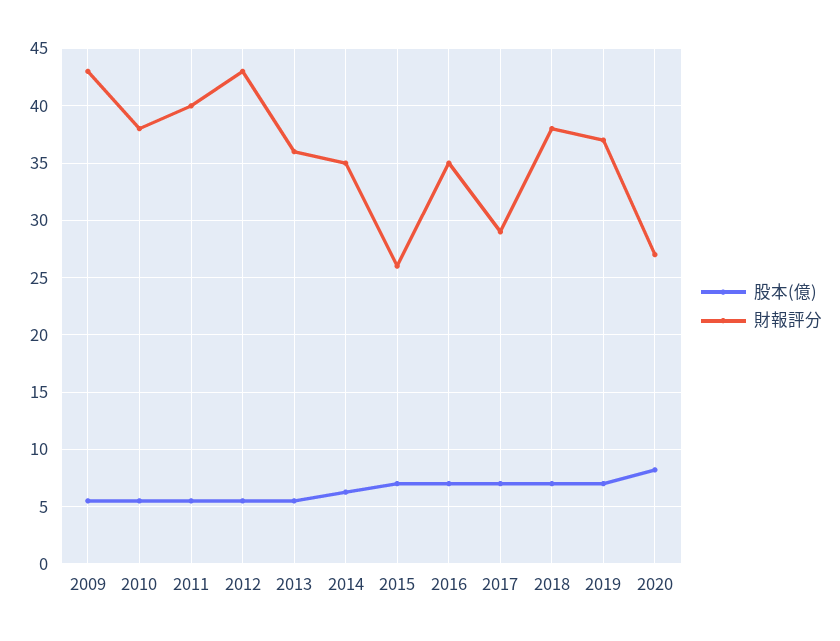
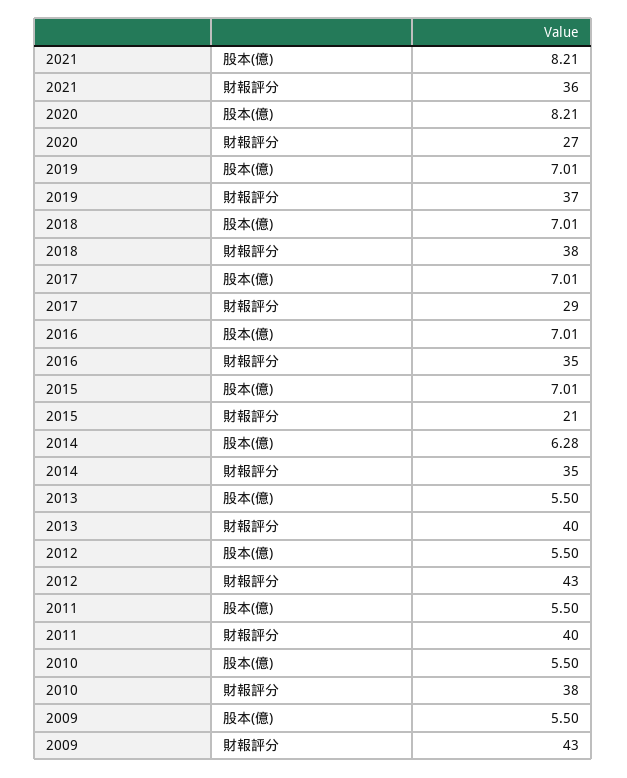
財報評分, 2013: 36 -> 40
財報評分, 2015: 26 -> 21
股本(億), 2021: none -> 8.21
財報評分, 2021: none -> 36

